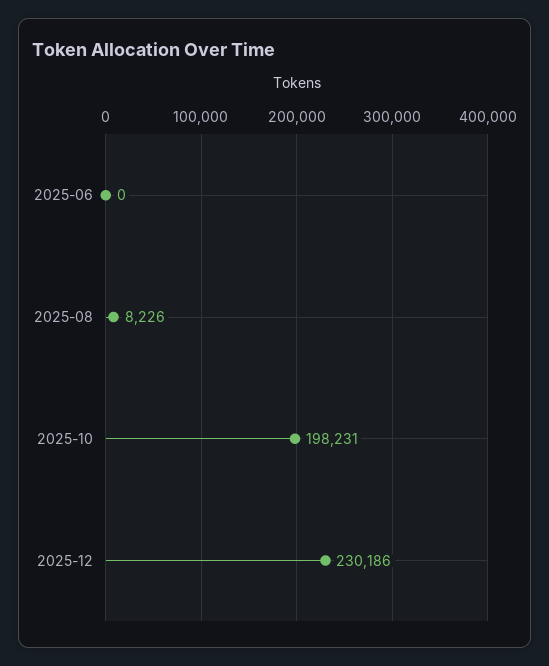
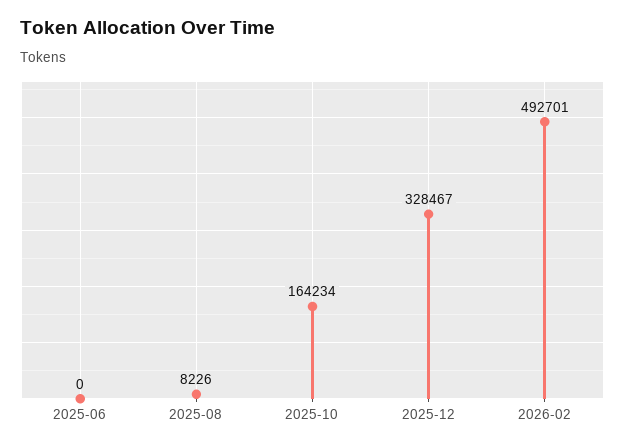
2025-10: 198231 -> 164234
2025-12: 230186 -> 328467
2026-02: none -> 492701

